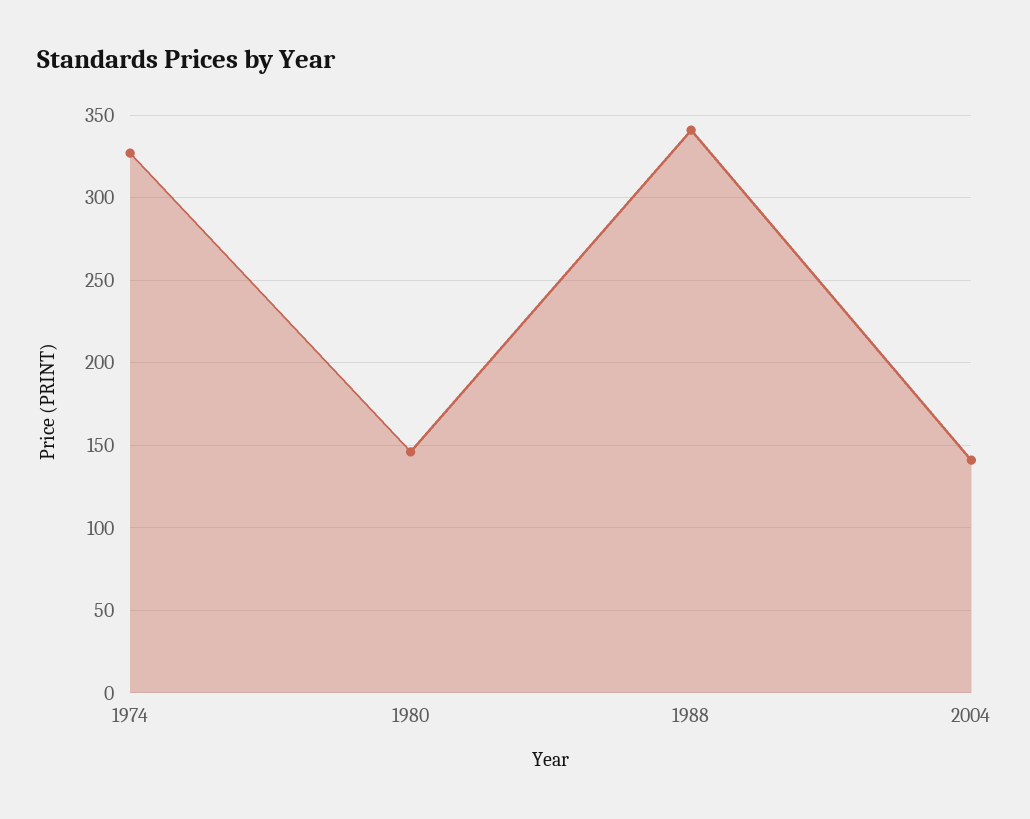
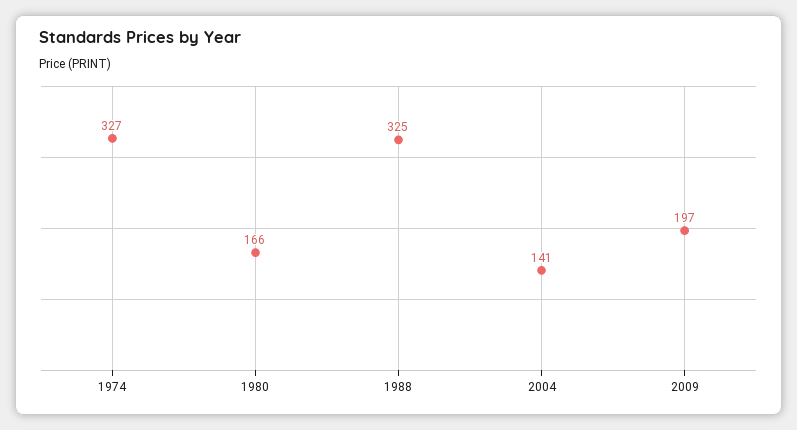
1980: 145 -> 166
1988: 340 -> 325
2009: none -> 197

